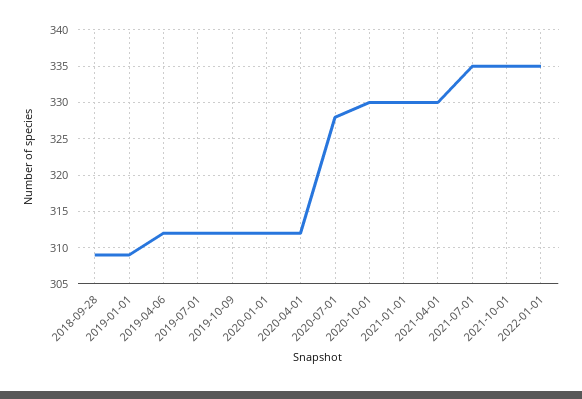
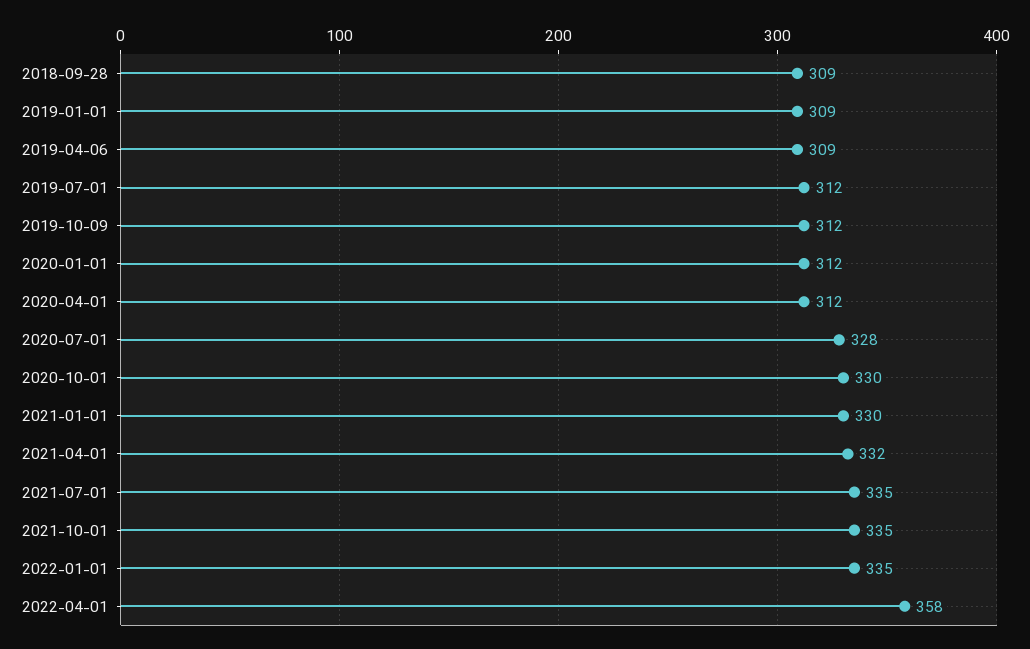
2019-04-06: 312 -> 309
2021-04-01: 330 -> 332
2022-04-01: none -> 358

